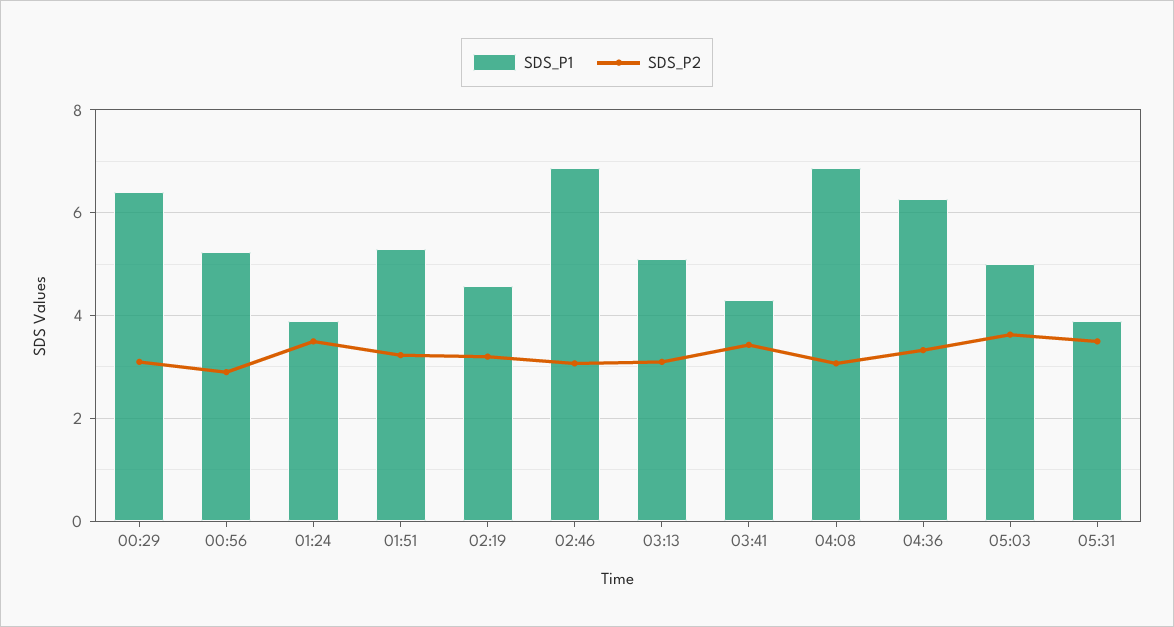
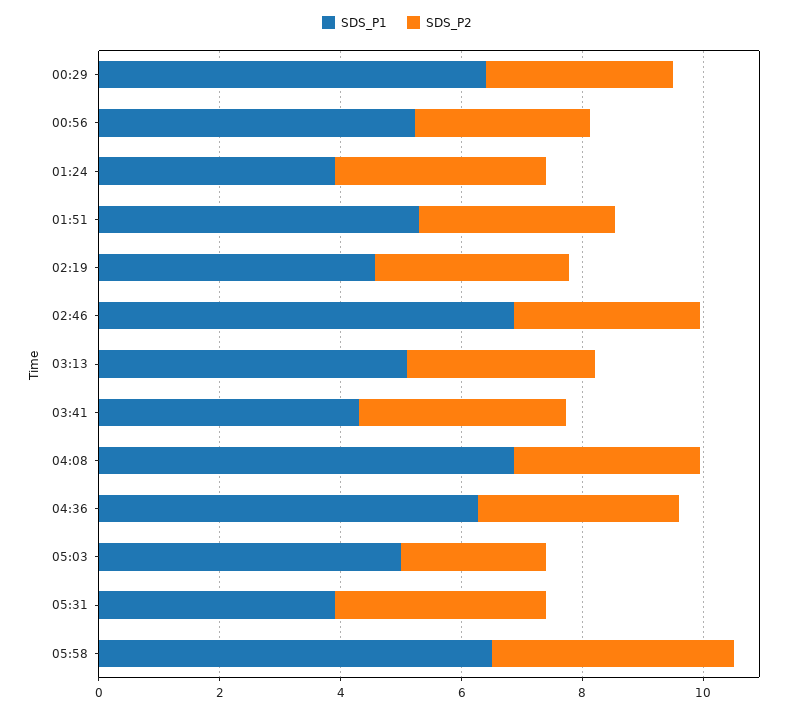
SDS_P2, 05:03: 3.6 -> 2.5
SDS_P1, 05:58: none -> 6.5
SDS_P2, 05:58: none -> 4

